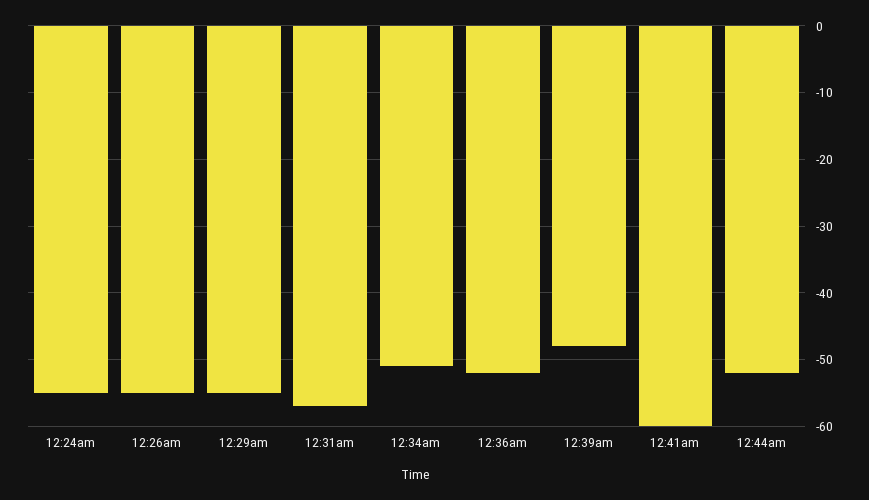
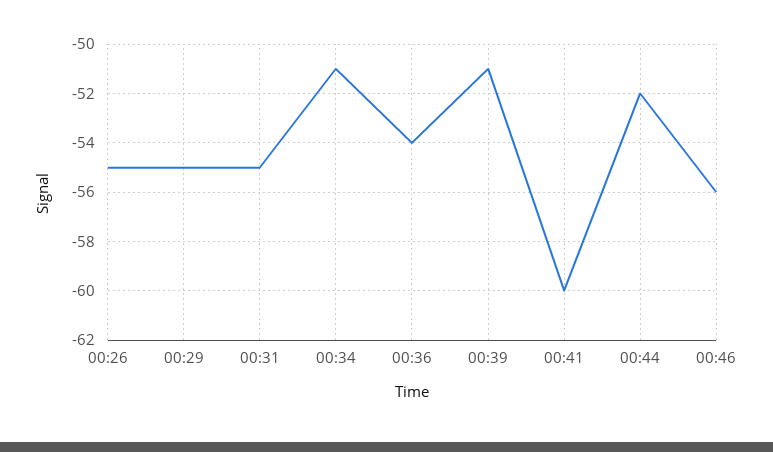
12:24am: -55 -> none
12:31am: -57 -> -55
12:36am: -52 -> -54
12:39am: -48 -> -51
00:46: none -> -56

